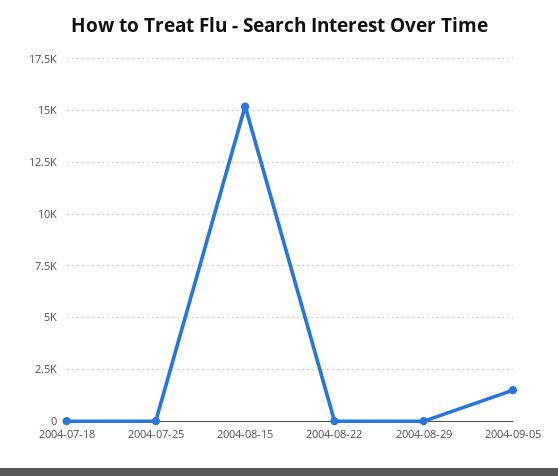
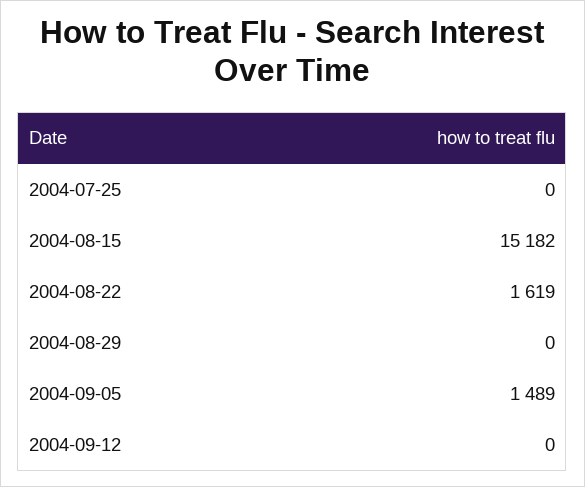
2004-07-18: 0 -> none
2004-08-22: 0 -> 1619
2004-09-12: none -> 0

